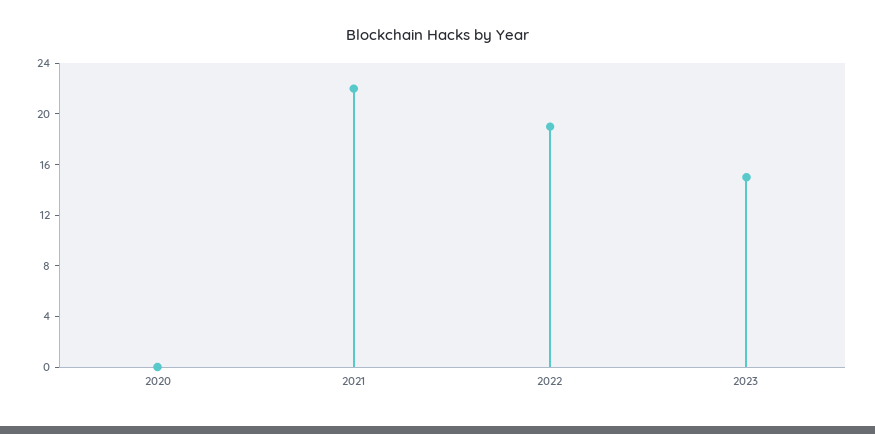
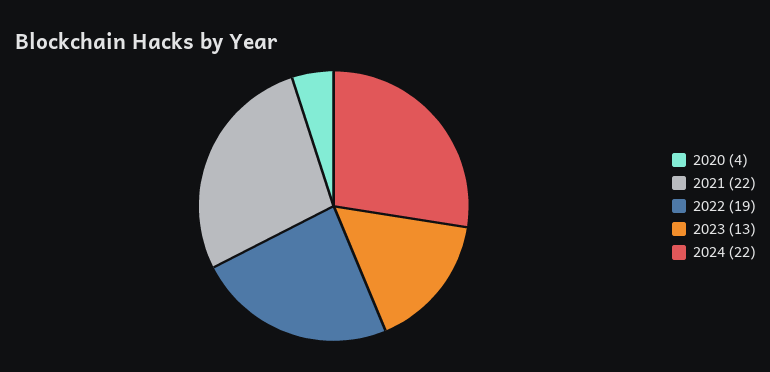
2020: 0 -> 4
2023: 15 -> 13
2024: none -> 22

